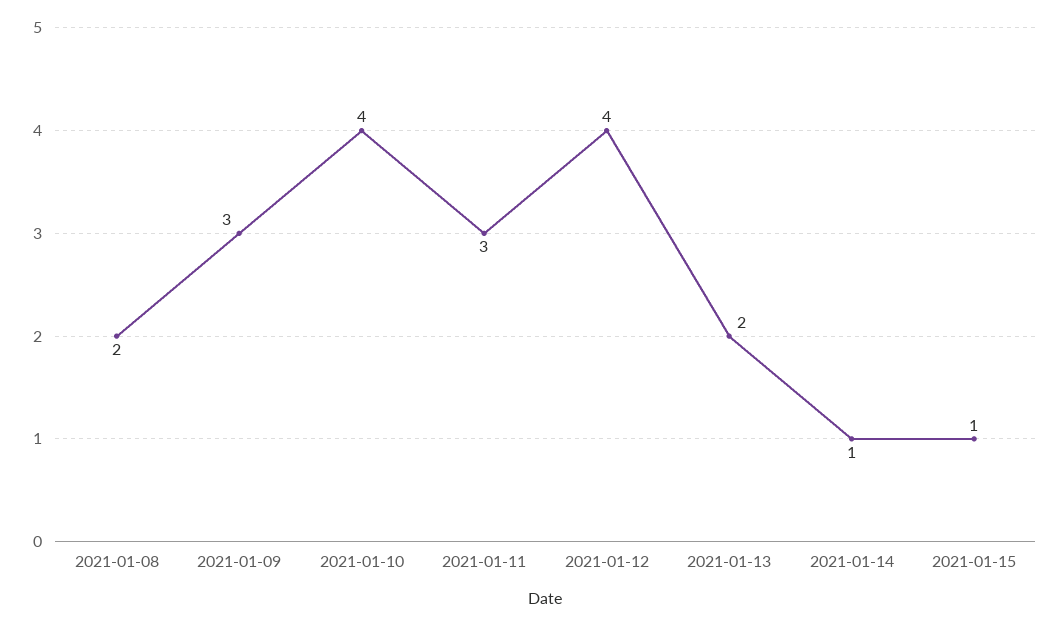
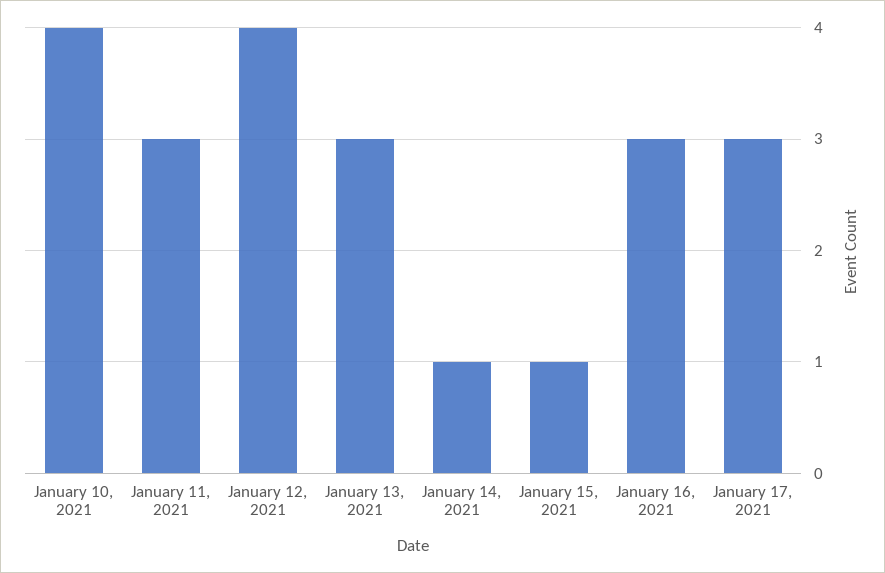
2021-01-08: 2 -> none
2021-01-09: 3 -> none
2021-01-13: 2 -> 3
January 16, 2021: none -> 3
January 17, 2021: none -> 3

